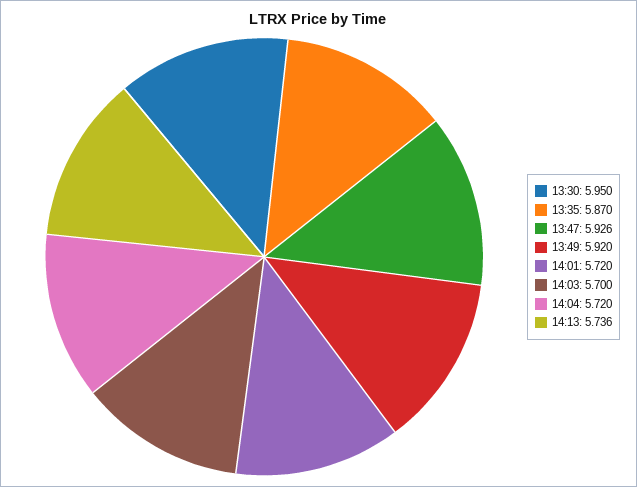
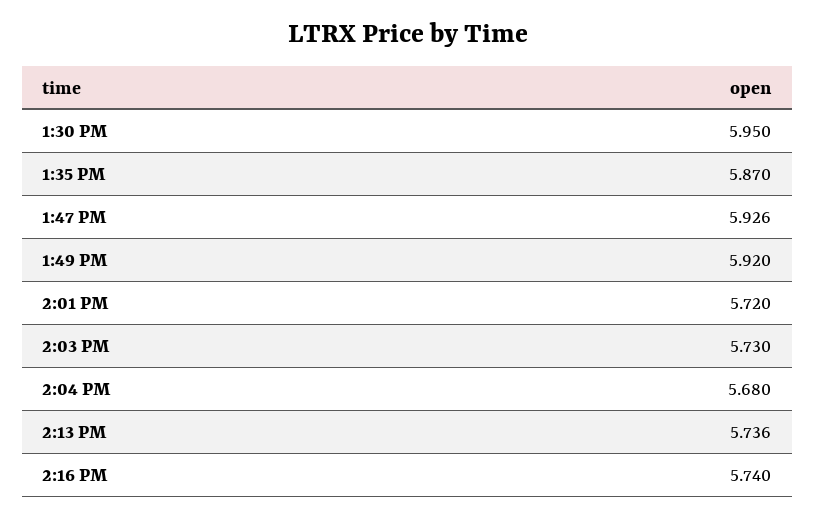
14:03: 5.7 -> 5.73
14:04: 5.72 -> 5.68
2:16 PM: none -> 5.74

